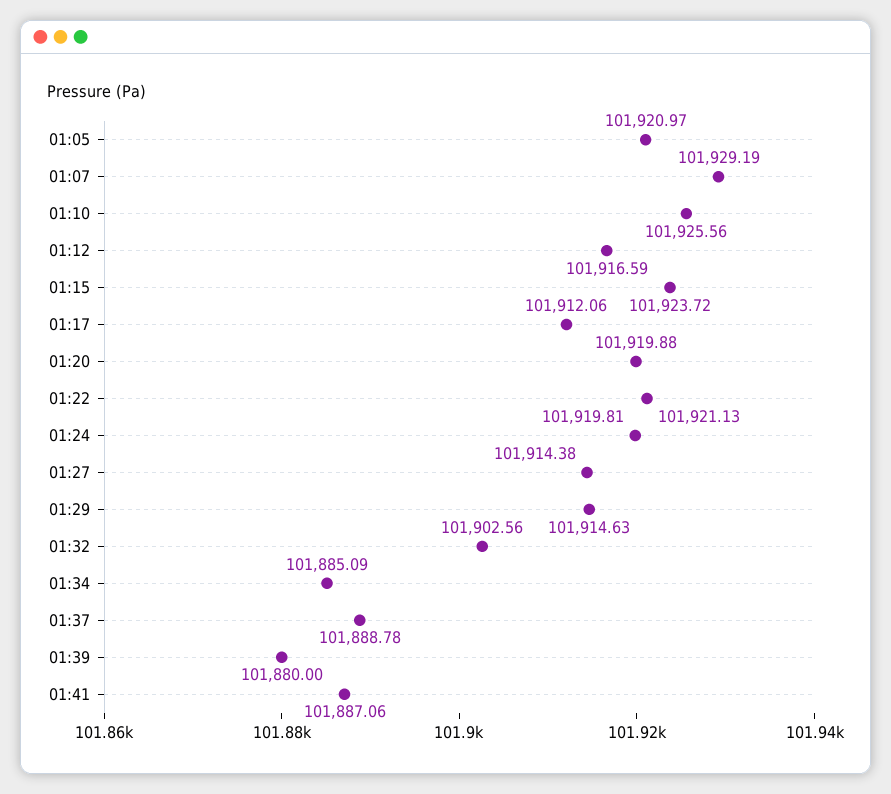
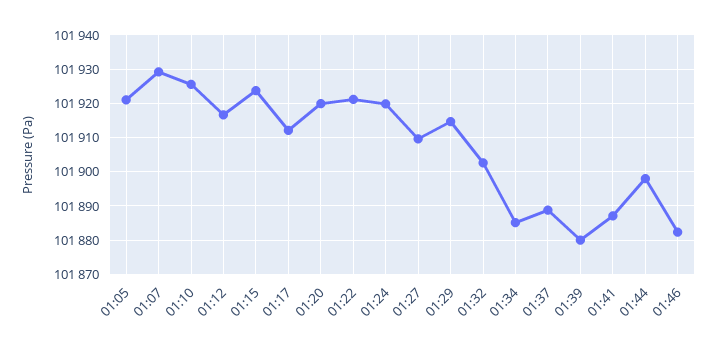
01:27: 101914.38 -> 101910
01:44: none -> 101898
01:46: none -> 101882

